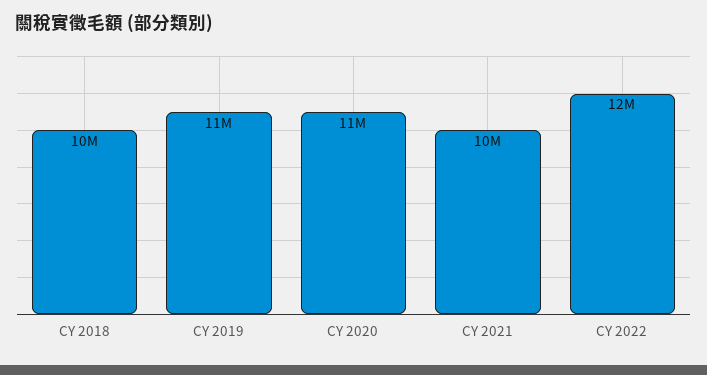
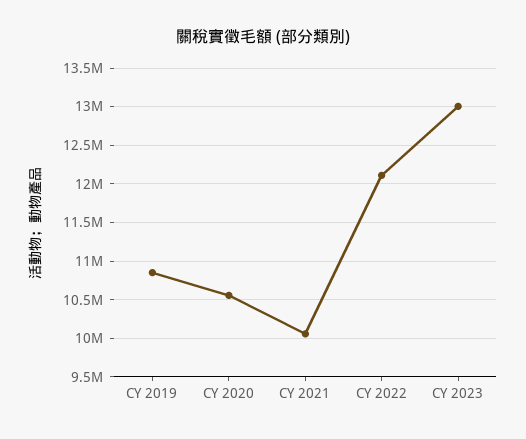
CY 2018: 10000000 -> none
CY 2023: none -> 13000000

